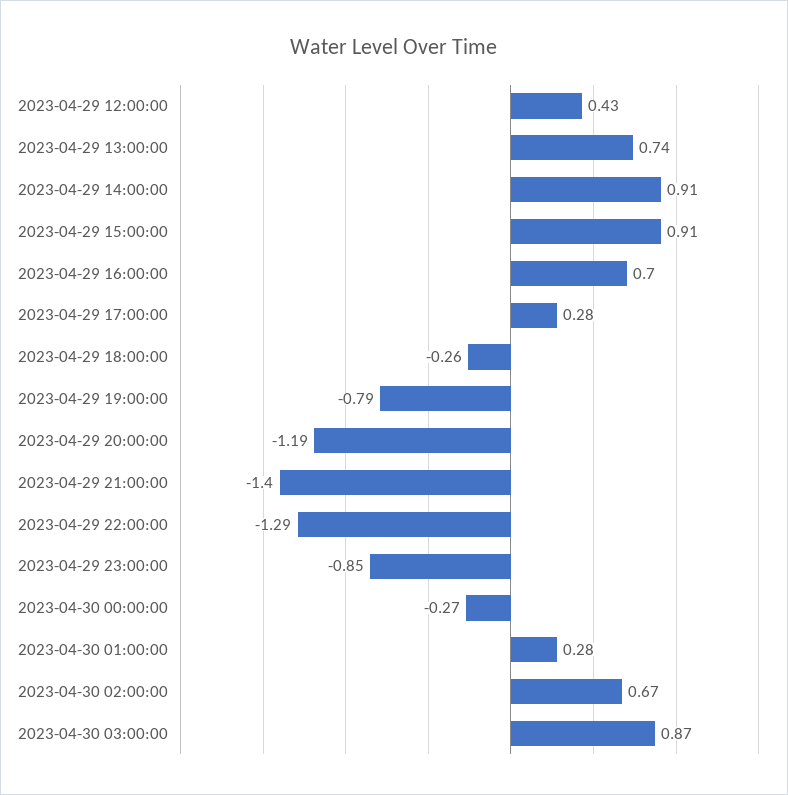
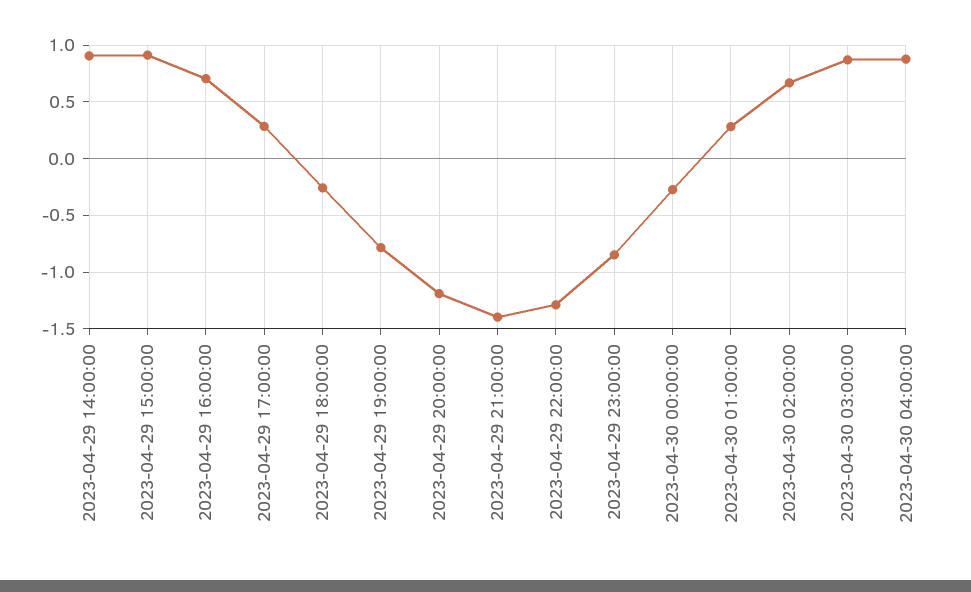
2023-04-29 12:00:00: 0.43 -> none
2023-04-29 13:00:00: 0.74 -> none
2023-04-30 04:00:00: none -> 0.9

